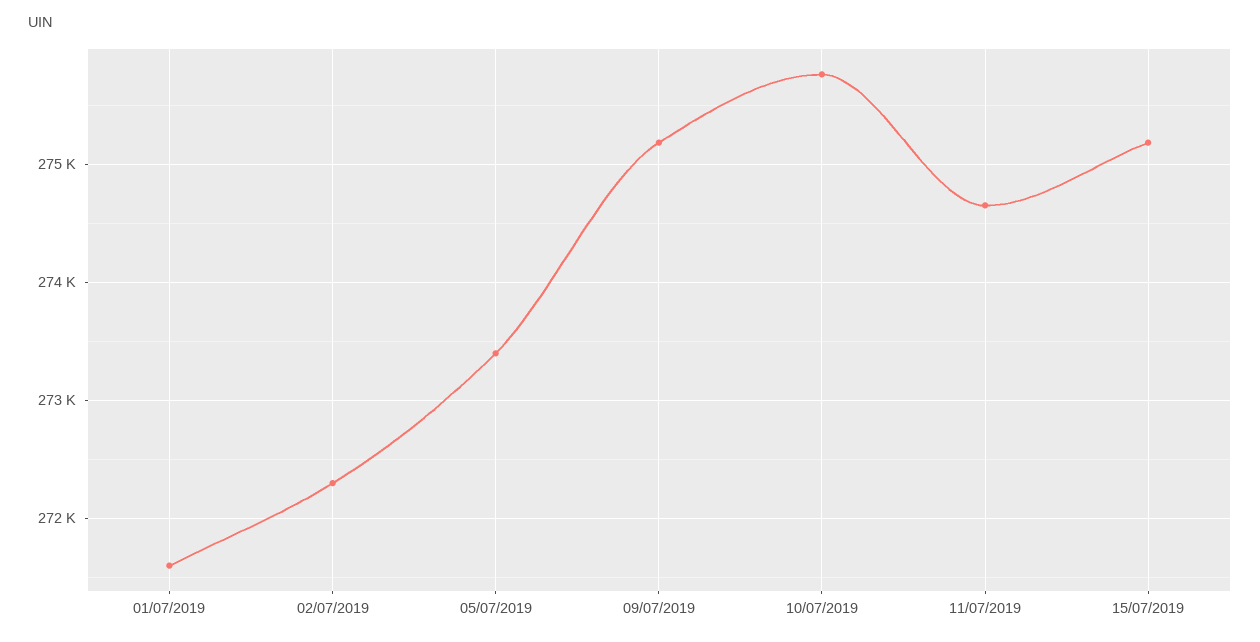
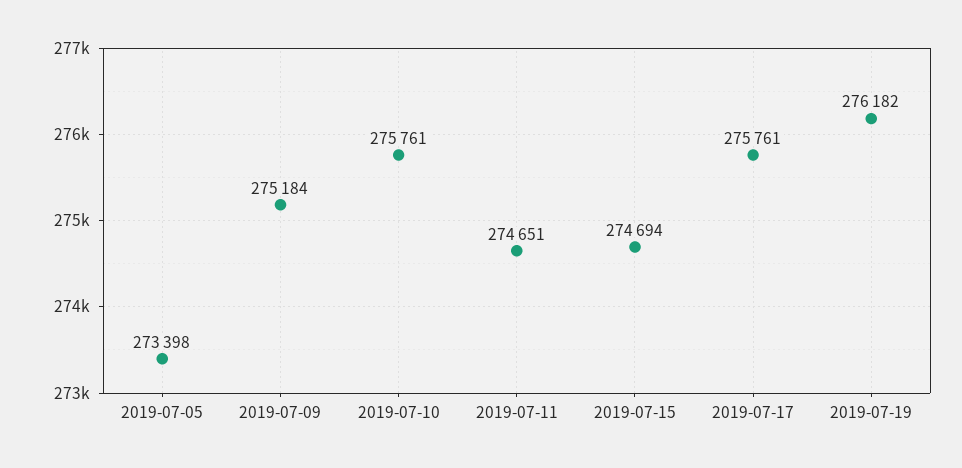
01/07/2019: 271600 -> none
02/07/2019: 272300 -> none
15/07/2019: 275200 -> 274694
2019-07-17: none -> 275761
2019-07-19: none -> 276182

